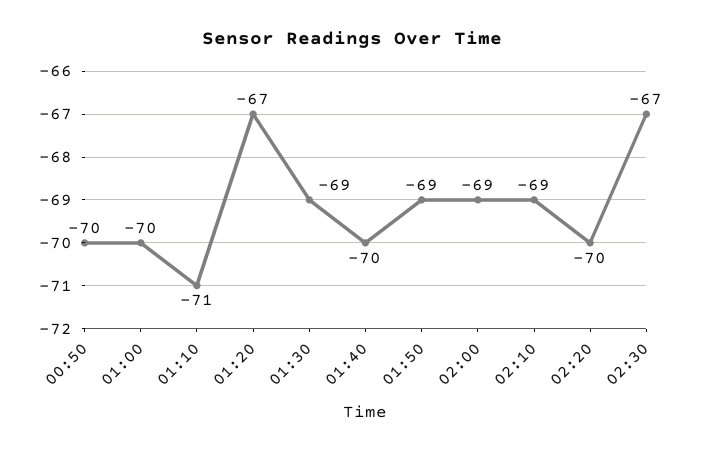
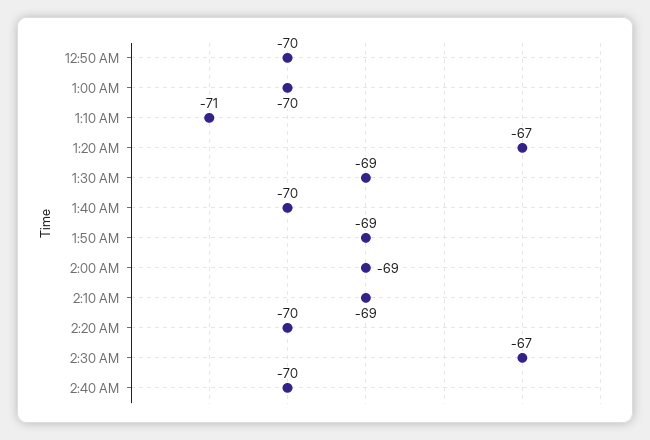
2:40 AM: none -> -70

